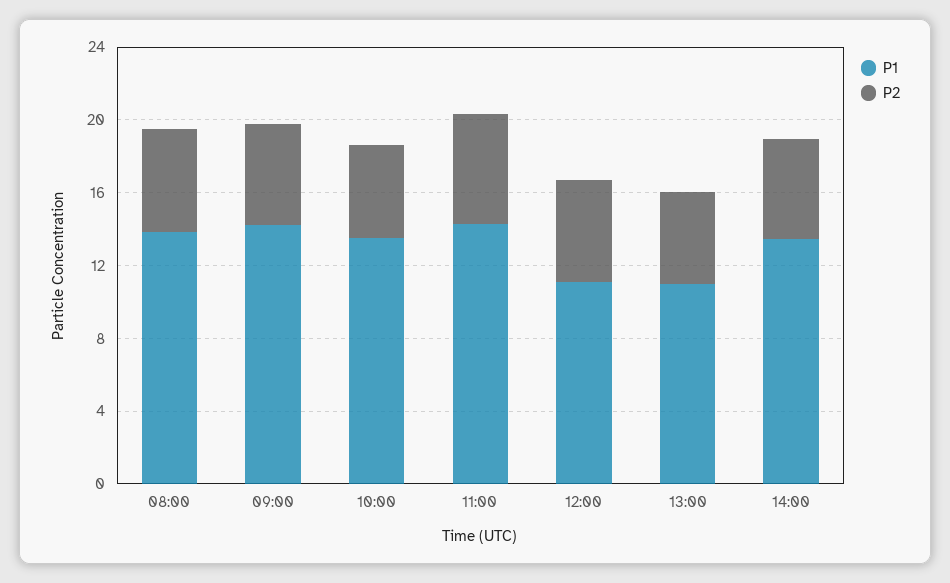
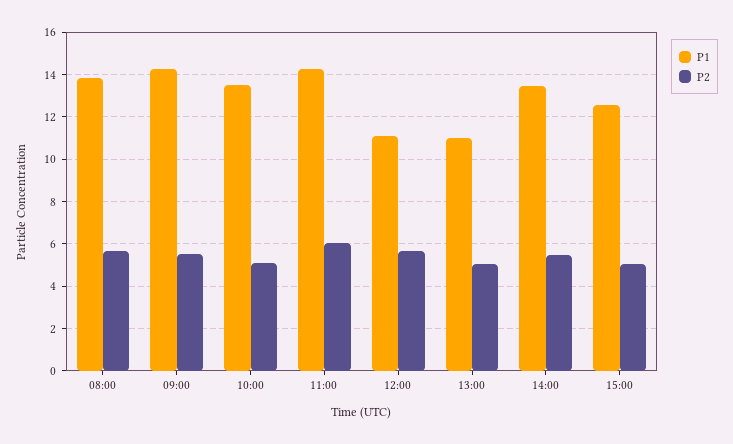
P1, 15:00: none -> 12.5
P2, 15:00: none -> 5

